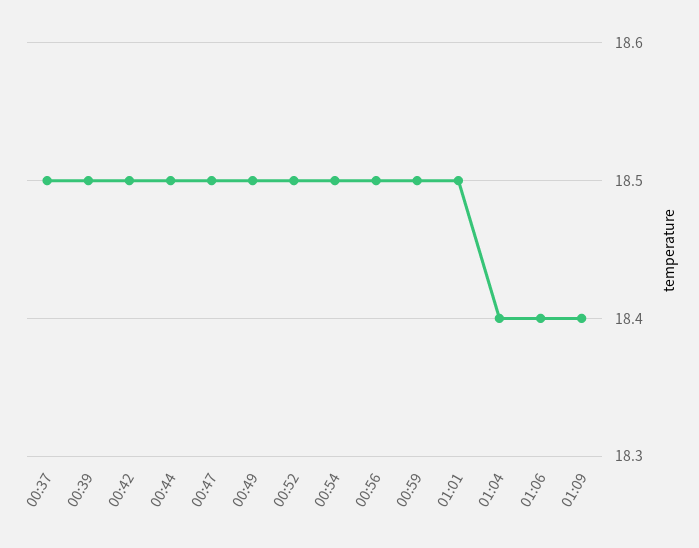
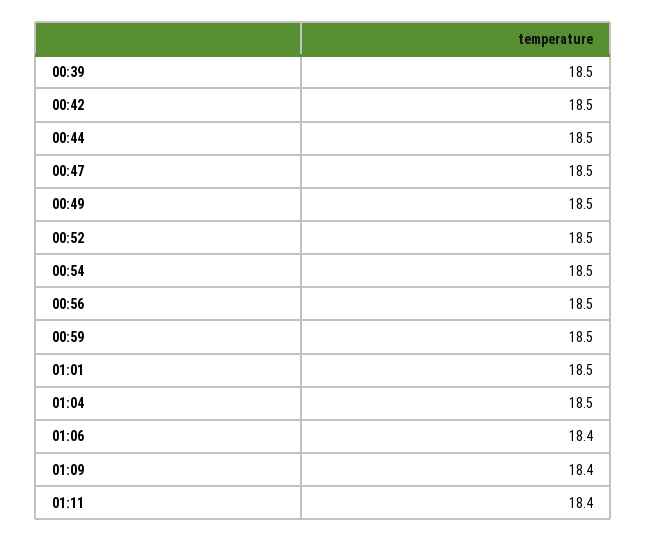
00:37: 18.5 -> none
01:04: 18.4 -> 18.5
01:11: none -> 18.4

